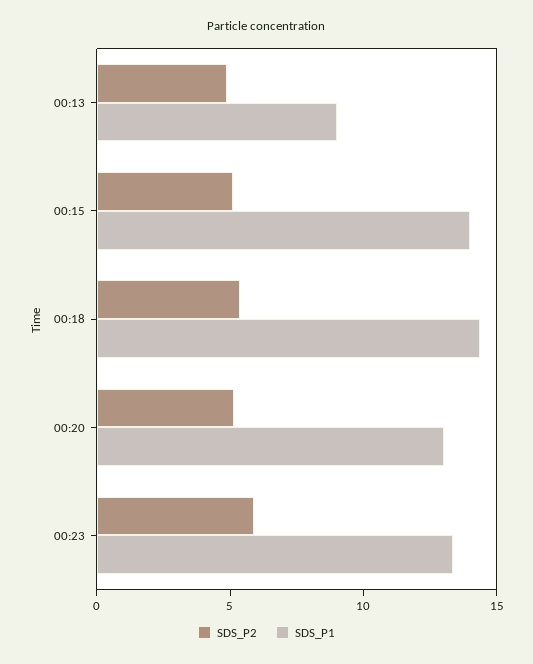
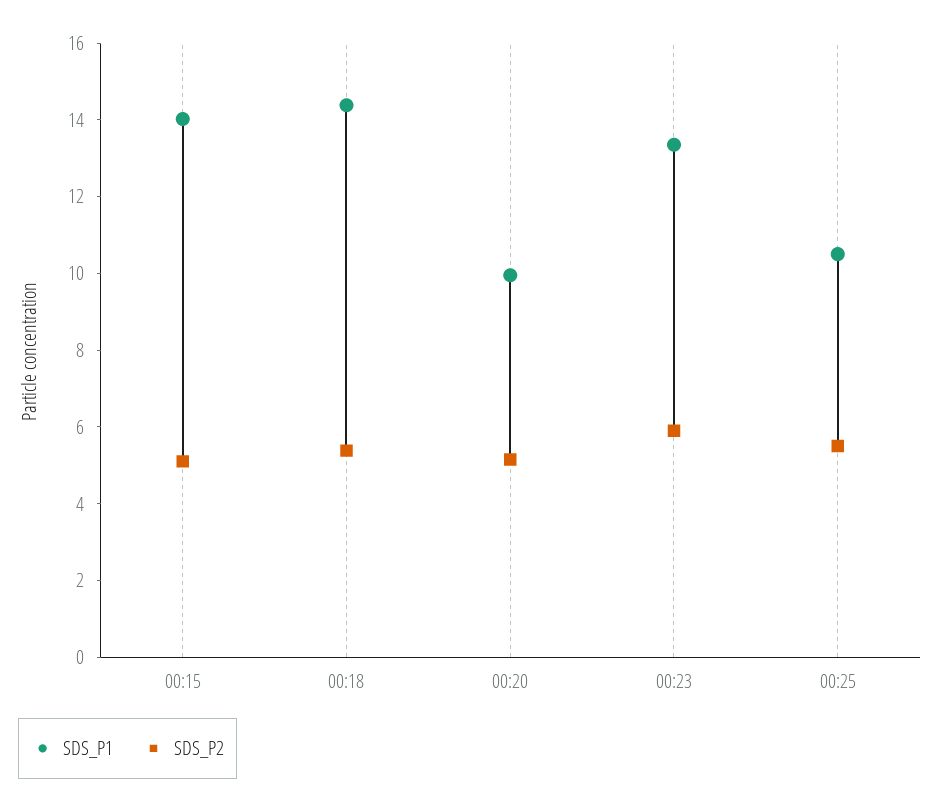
SDS_P2, 00:13: 5 -> none
SDS_P1, 00:13: 9 -> none
SDS_P1, 00:20: 13 -> 10
SDS_P1, 00:25: none -> 10.5
SDS_P2, 00:25: none -> 5.5

